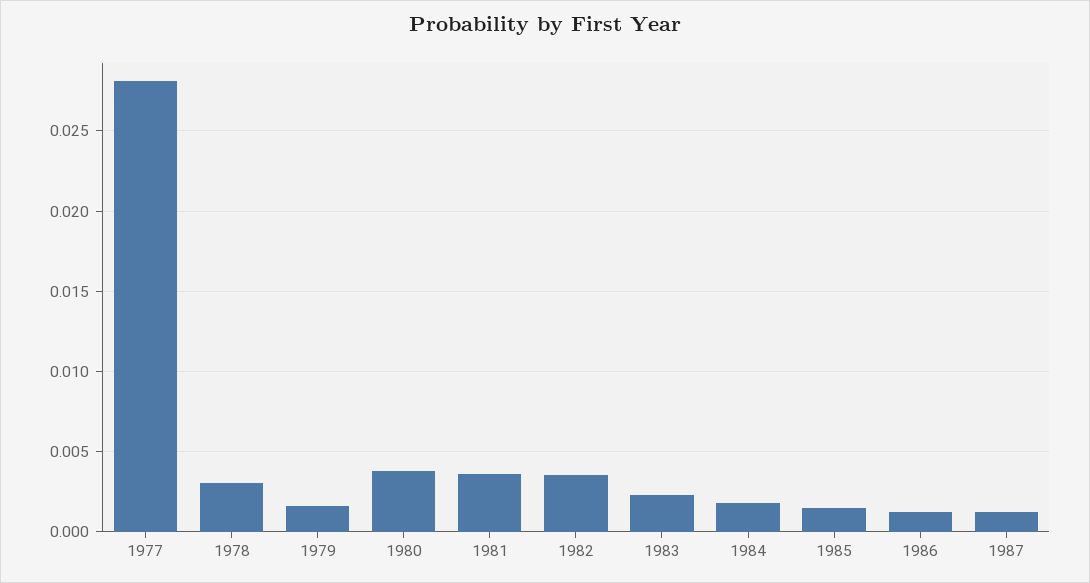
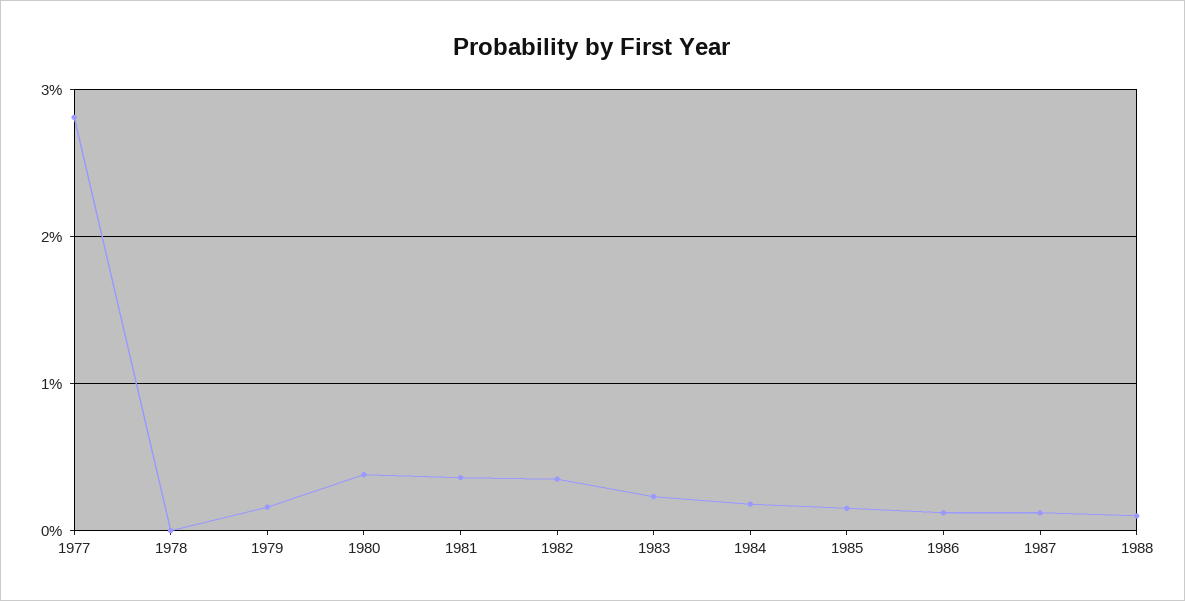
1978: 0.003 -> 0
1988: none -> 0.001

